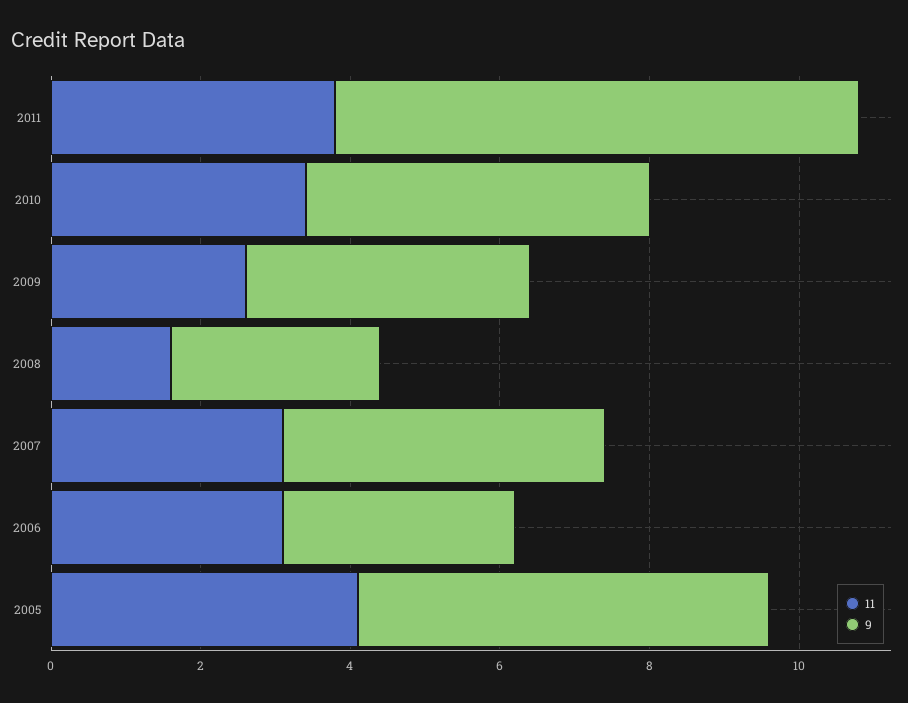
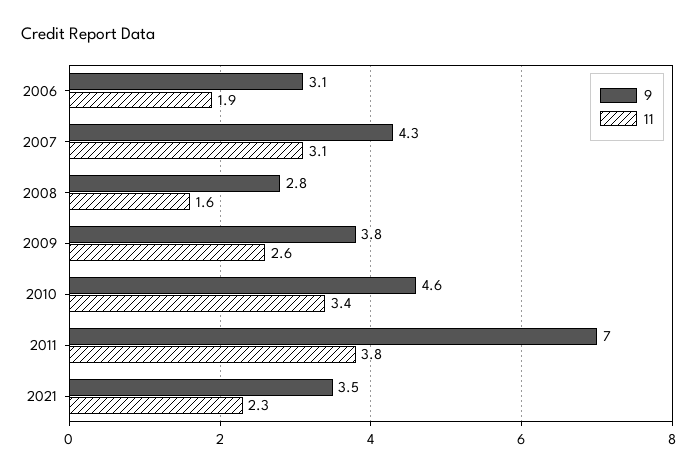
11, 2006: 3 -> 1.9
11, 2005: 4 -> none
9, 2005: 5.5 -> none
9, 2021: none -> 3.5
11, 2021: none -> 2.3

